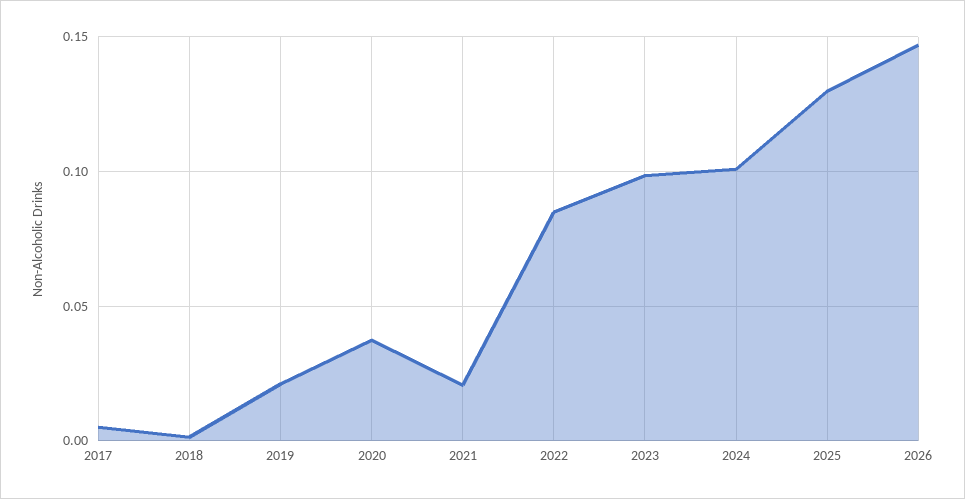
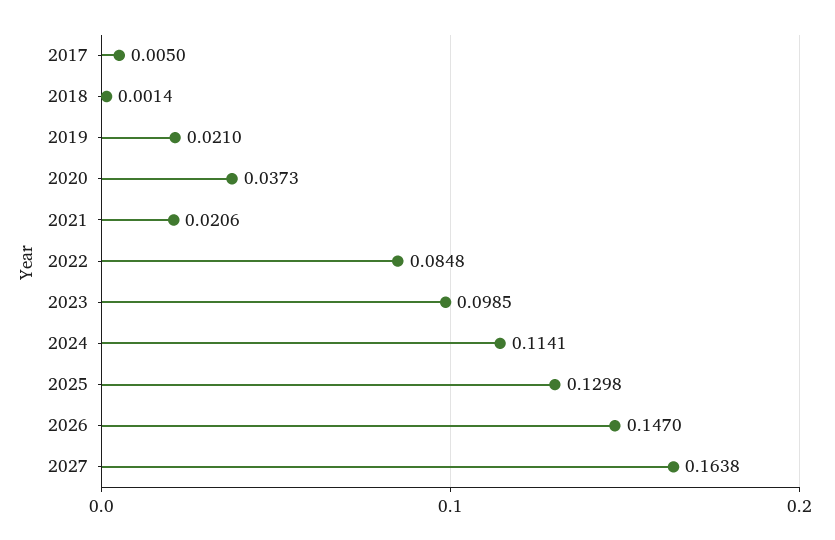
2024: 0.1 -> 0.1141
2027: none -> 0.1638

